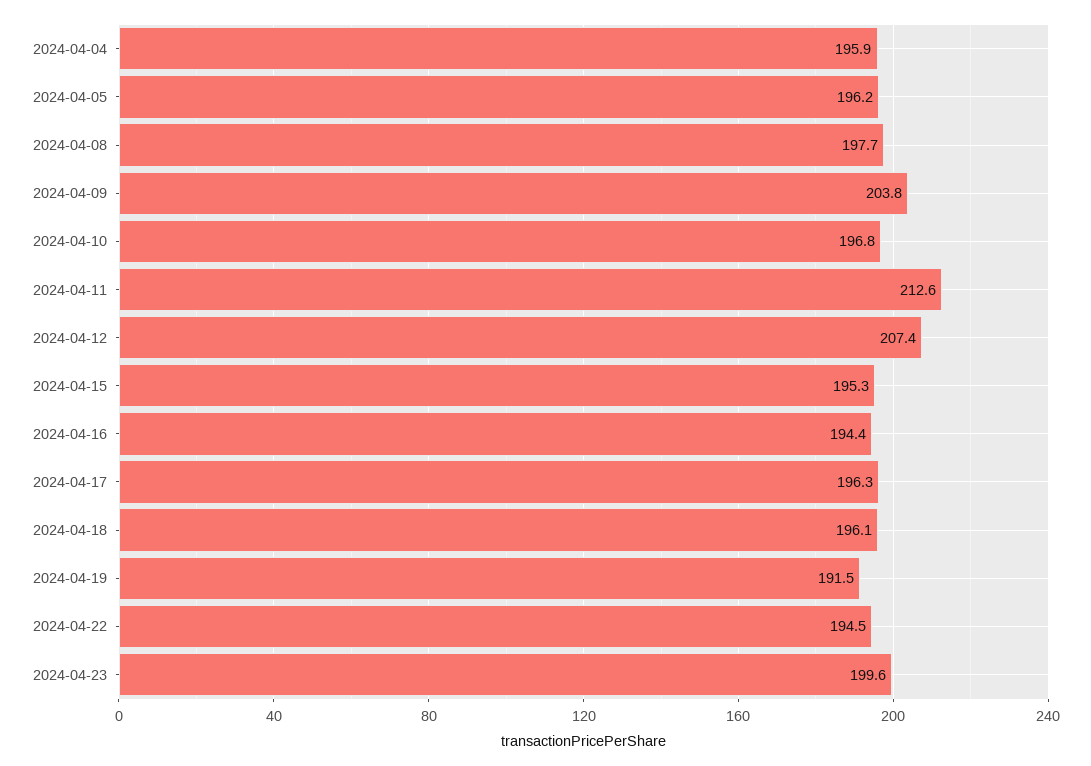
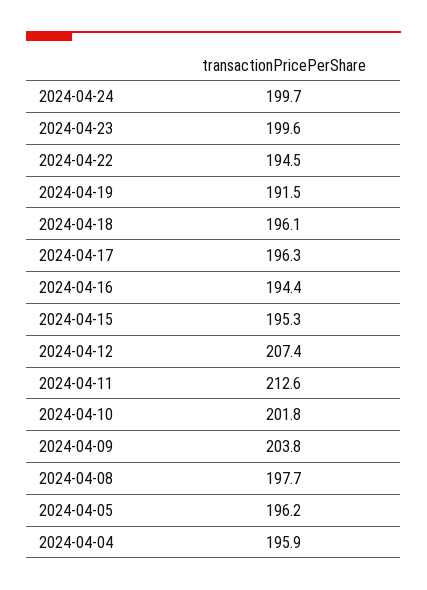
2024-04-10: 196.8 -> 201.8
2024-04-24: none -> 199.7

